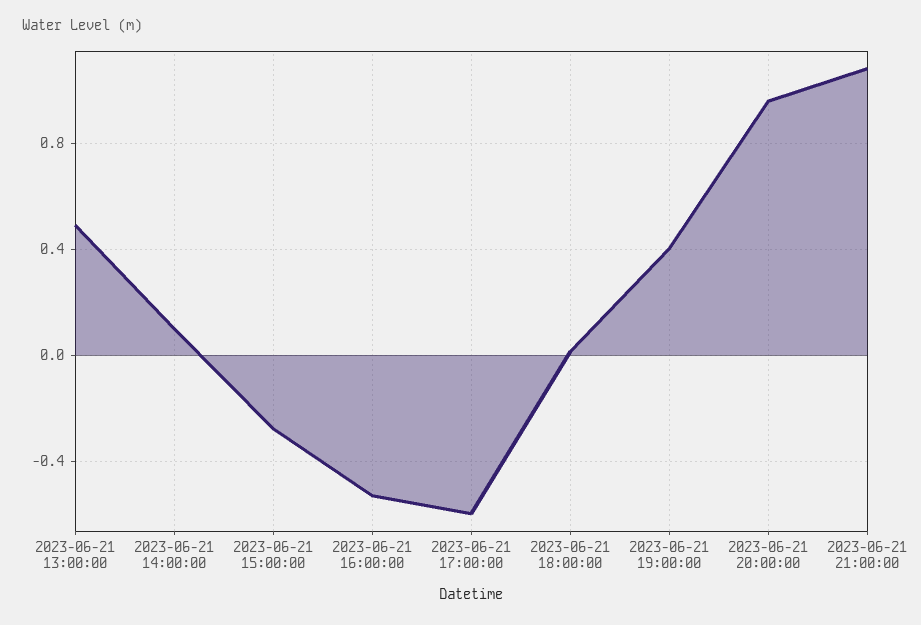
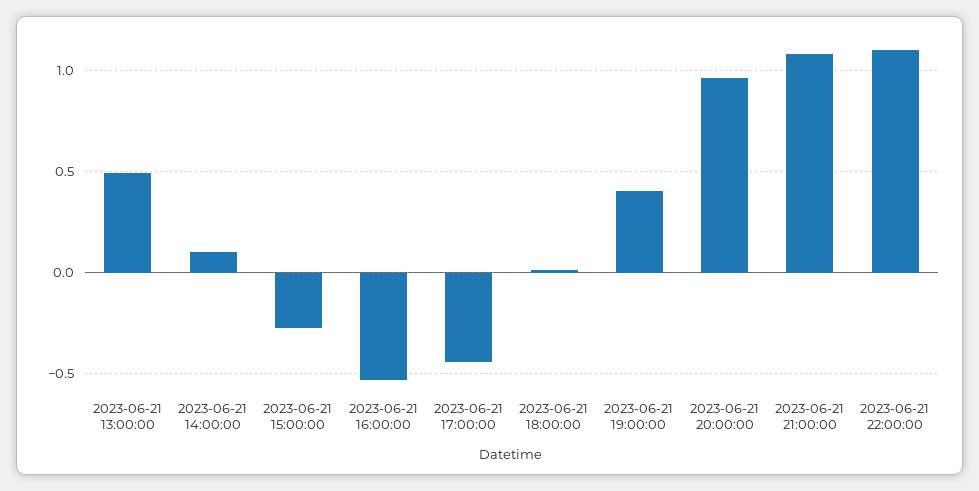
2023-06-21 17:00:00: -0.6 -> -0.45
2023-06-21 22:00:00: none -> 1.1

